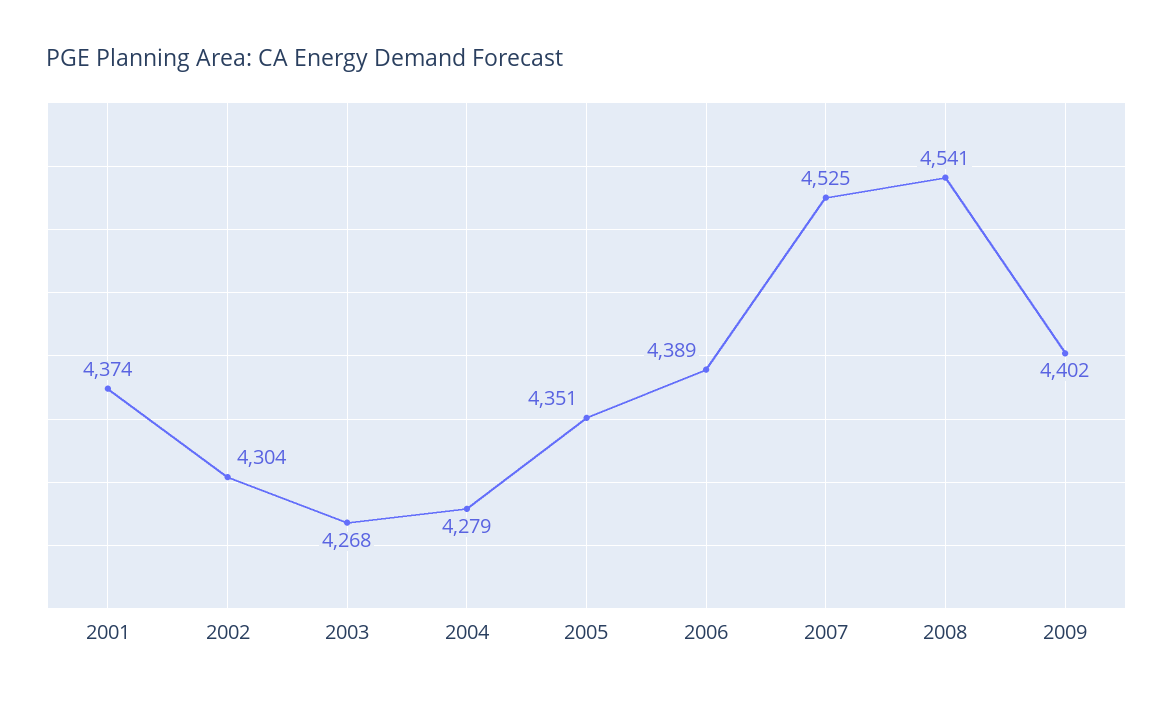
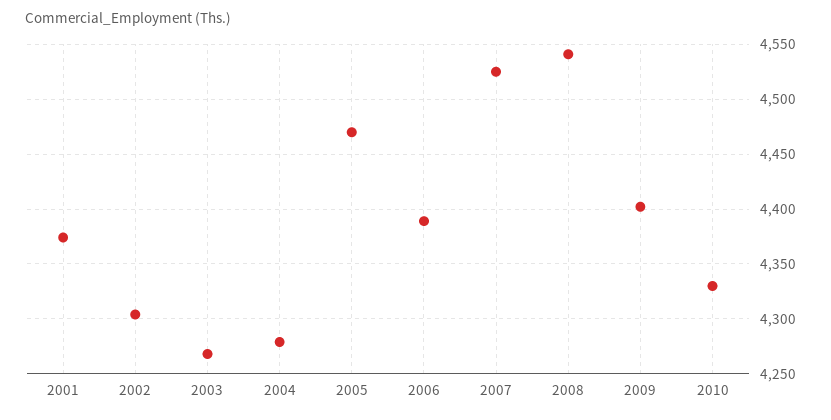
2005: 4351 -> 4470
2010: none -> 4330

